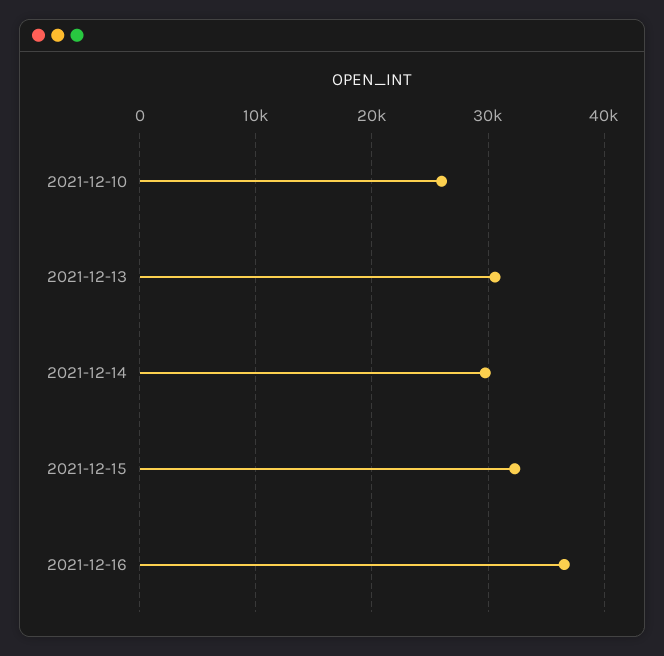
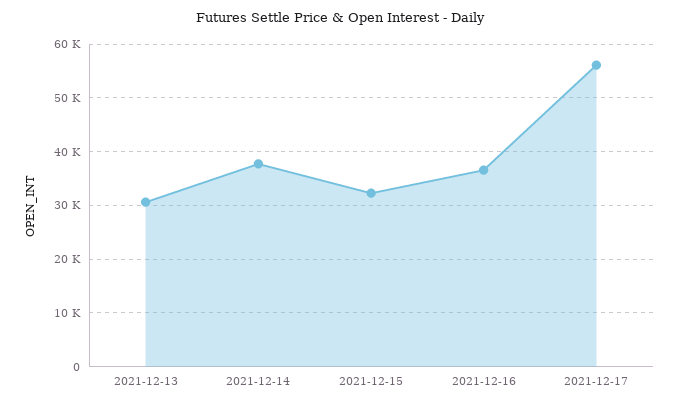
2021-12-10: 26000 -> none
2021-12-14: 30000 -> 38000
2021-12-17: none -> 56000

